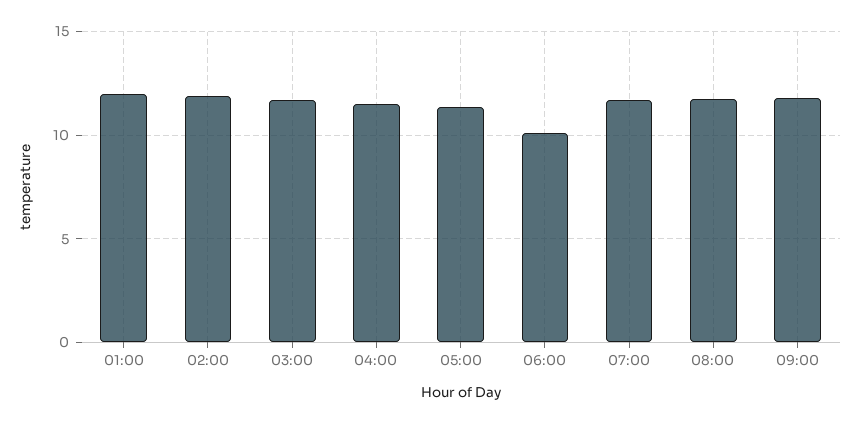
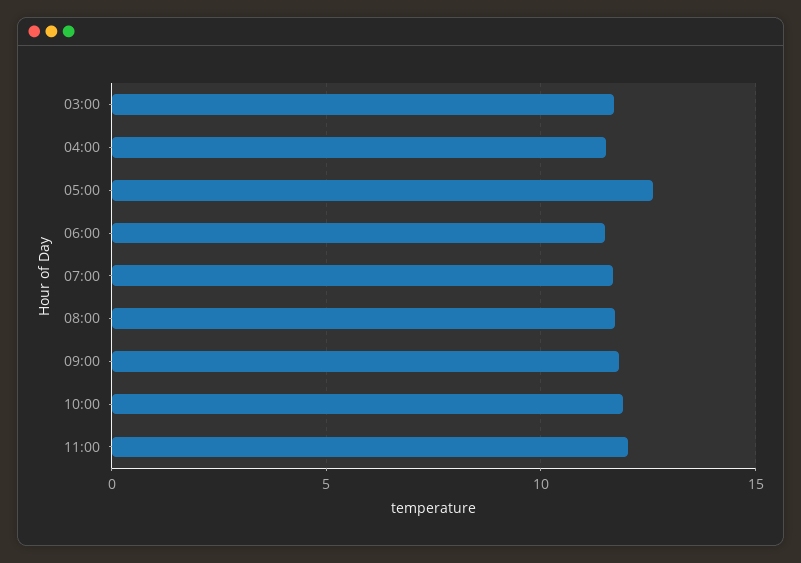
01:00: 12 -> none
02:00: 12 -> none
05:00: 11.5 -> 12.5
06:00: 10 -> 11.5
10:00: none -> 12
11:00: none -> 12

